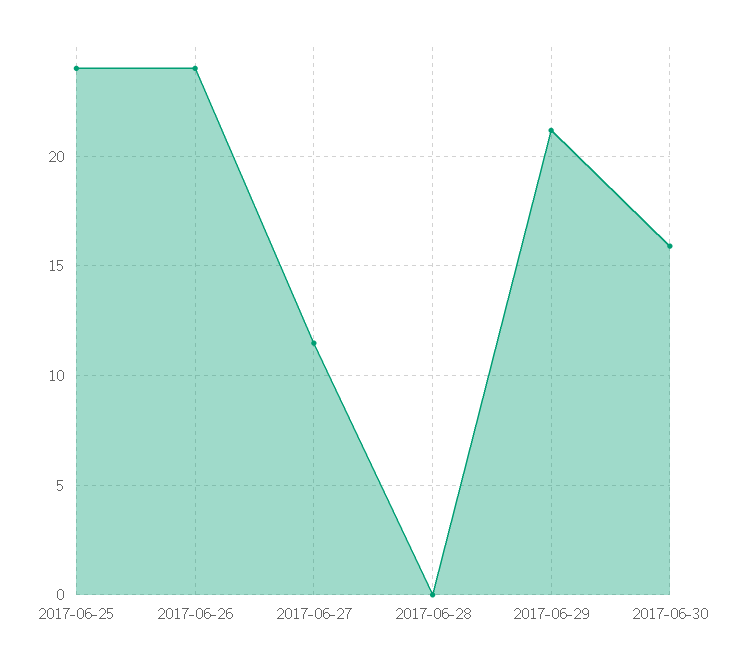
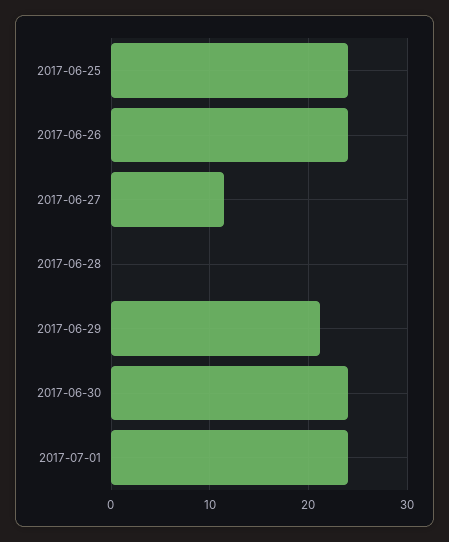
2017-06-30: 16 -> 24
2017-07-01: none -> 24

